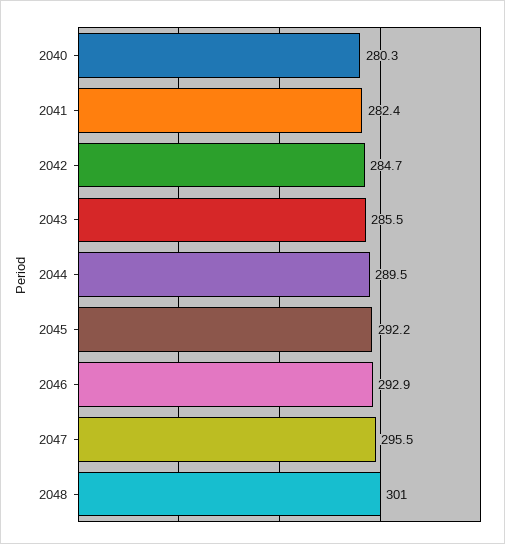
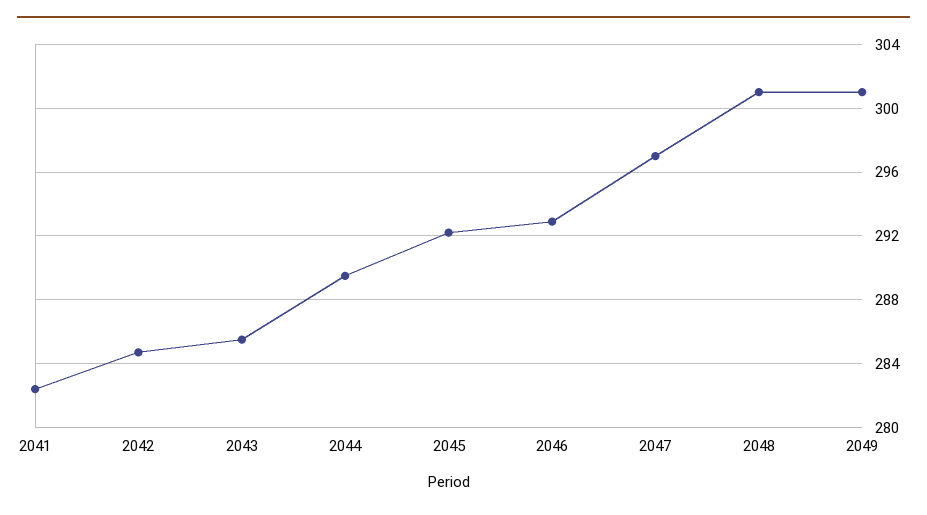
2040: 280.3 -> none
2047: 295.5 -> 297
2049: none -> 301

